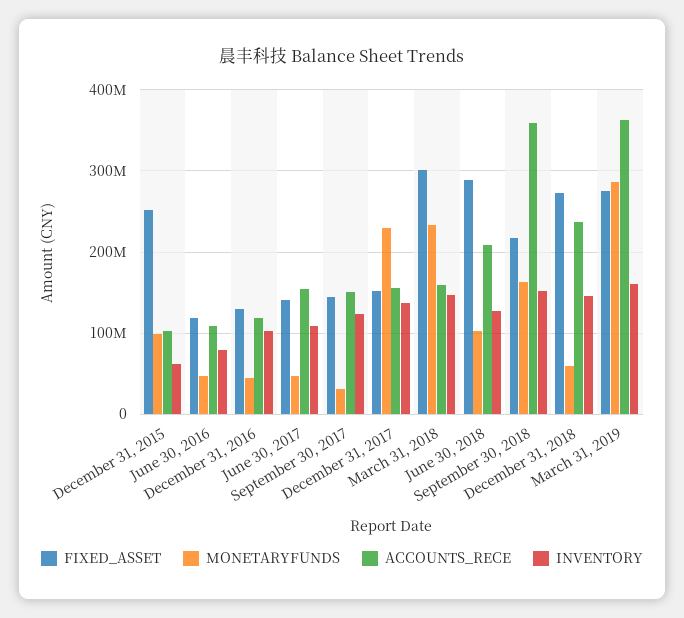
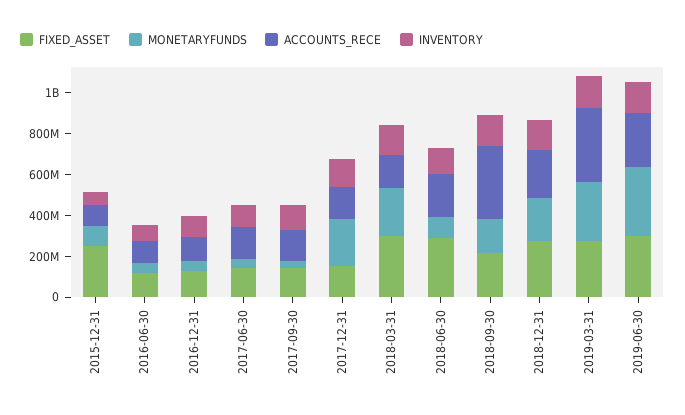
MONETARYFUNDS, December 31, 2018: 60000000 -> 200000000
FIXED_ASSET, 2019-06-30: none -> 300000000
MONETARYFUNDS, 2019-06-30: none -> 350000000
ACCOUNTS_RECE, 2019-06-30: none -> 250000000
INVENTORY, 2019-06-30: none -> 150000000

